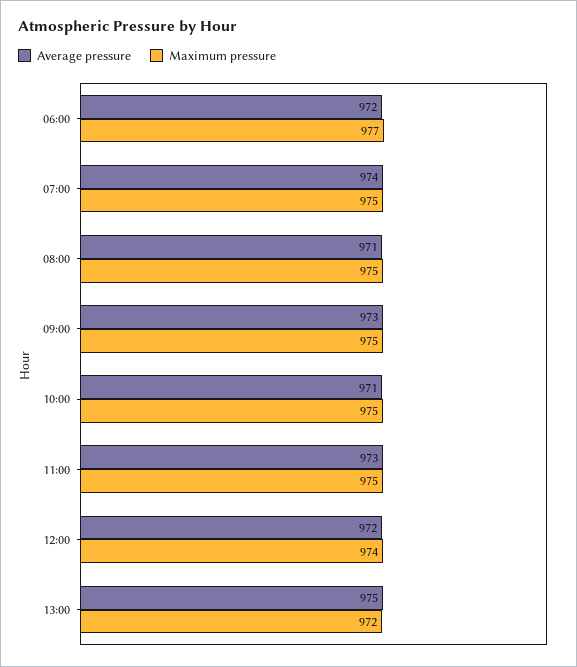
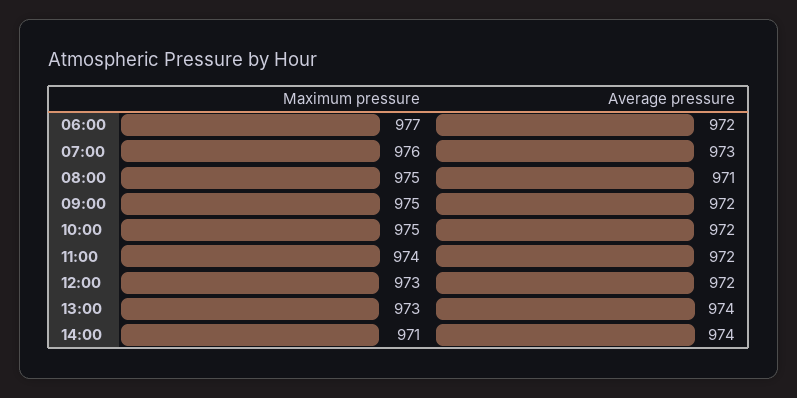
Average pressure, 07:00: 974 -> 973
Maximum pressure, 07:00: 975 -> 976
Average pressure, 09:00: 973 -> 972
Average pressure, 10:00: 971 -> 972
Average pressure, 11:00: 973 -> 972
Maximum pressure, 11:00: 975 -> 974
Maximum pressure, 12:00: 974 -> 973
Average pressure, 13:00: 975 -> 974
Maximum pressure, 13:00: 972 -> 973
Maximum pressure, 14:00: none -> 971
Average pressure, 14:00: none -> 974

